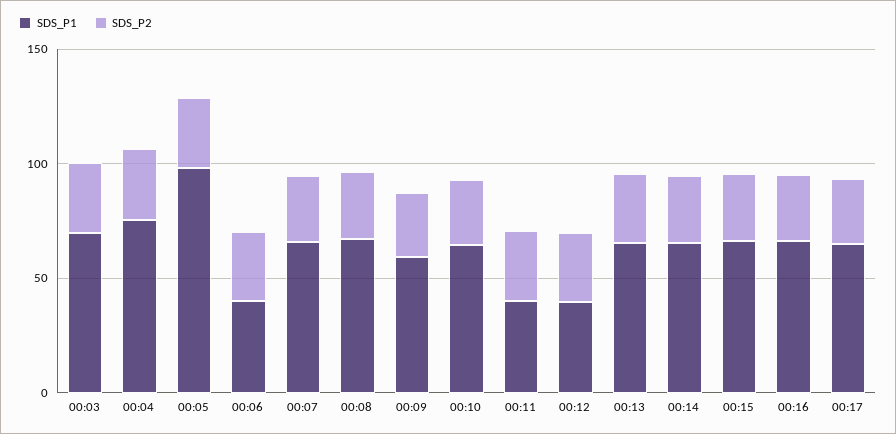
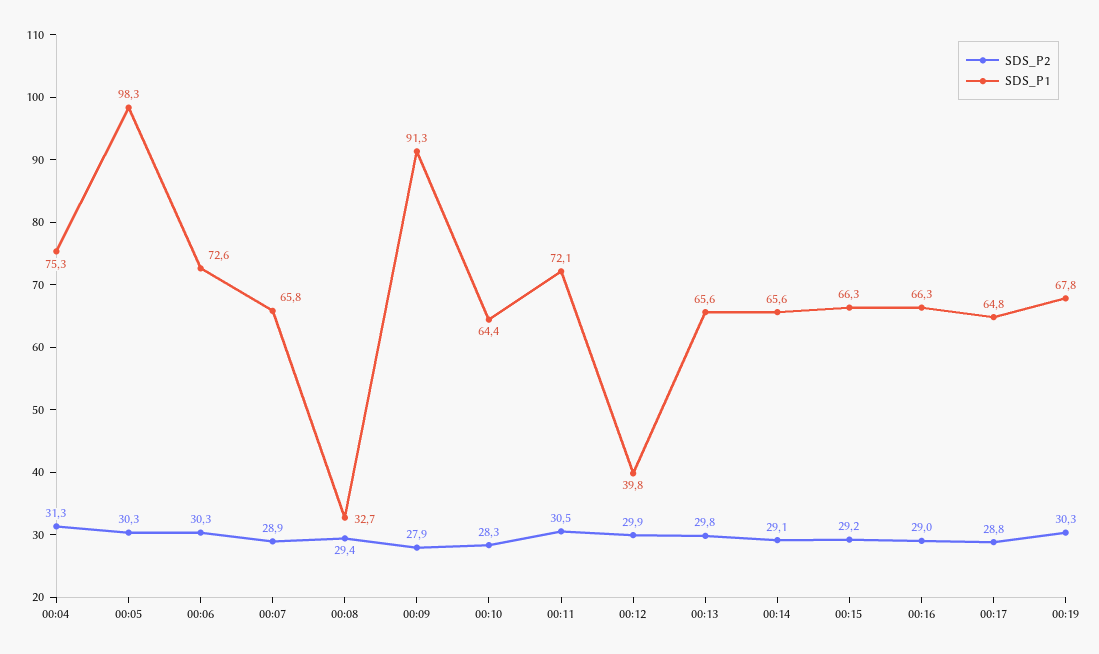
SDS_P1, 00:03: 70 -> none
SDS_P2, 00:03: 30 -> none
SDS_P1, 00:06: 40 -> 72.6
SDS_P1, 00:08: 70 -> 32.7
SDS_P1, 00:09: 60 -> 91.3
SDS_P1, 00:11: 40 -> 72.1
SDS_P2, 00:19: none -> 30.3
SDS_P1, 00:19: none -> 67.8

